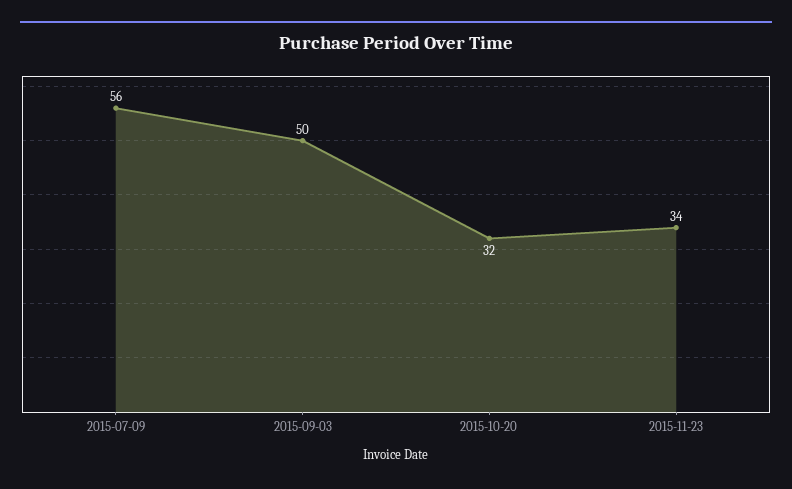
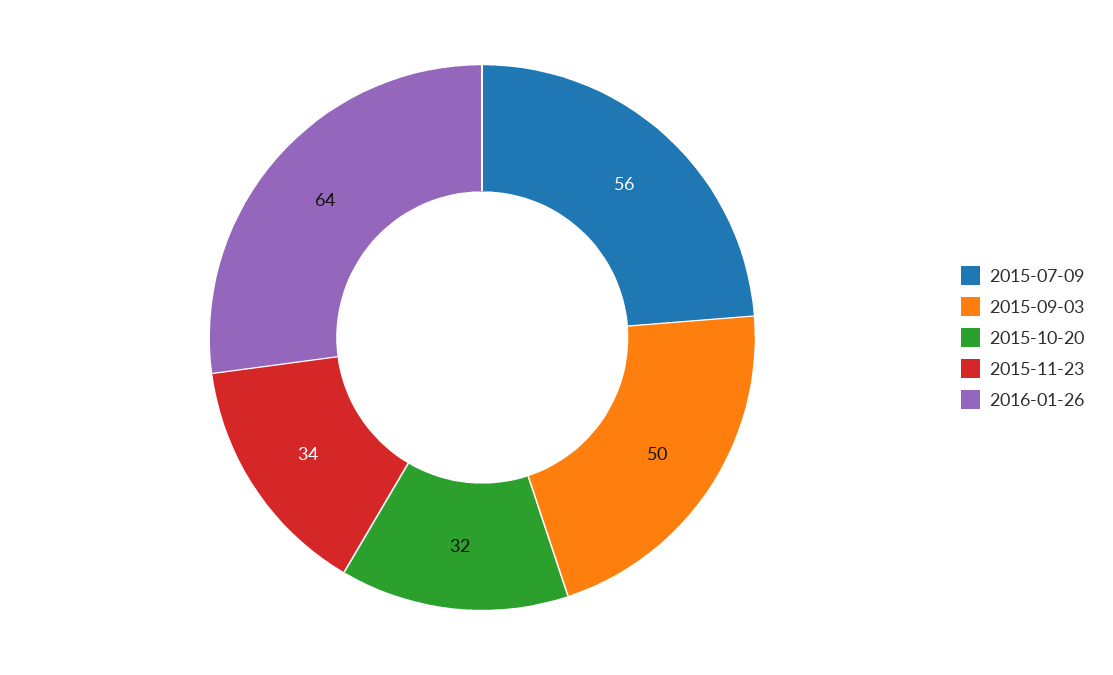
2016-01-26: none -> 64

